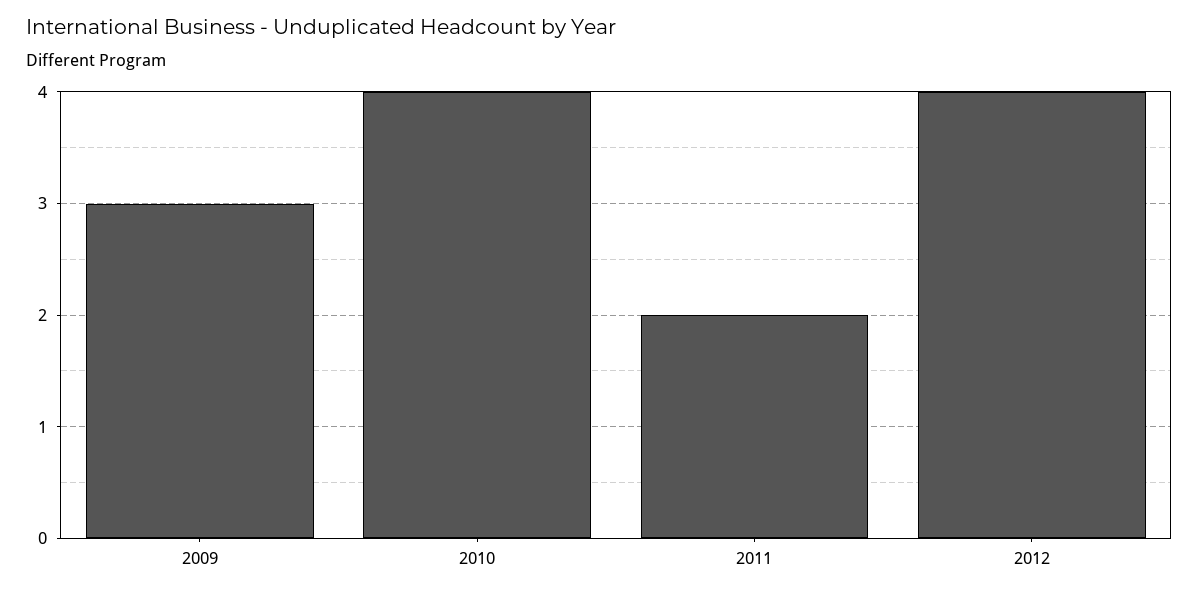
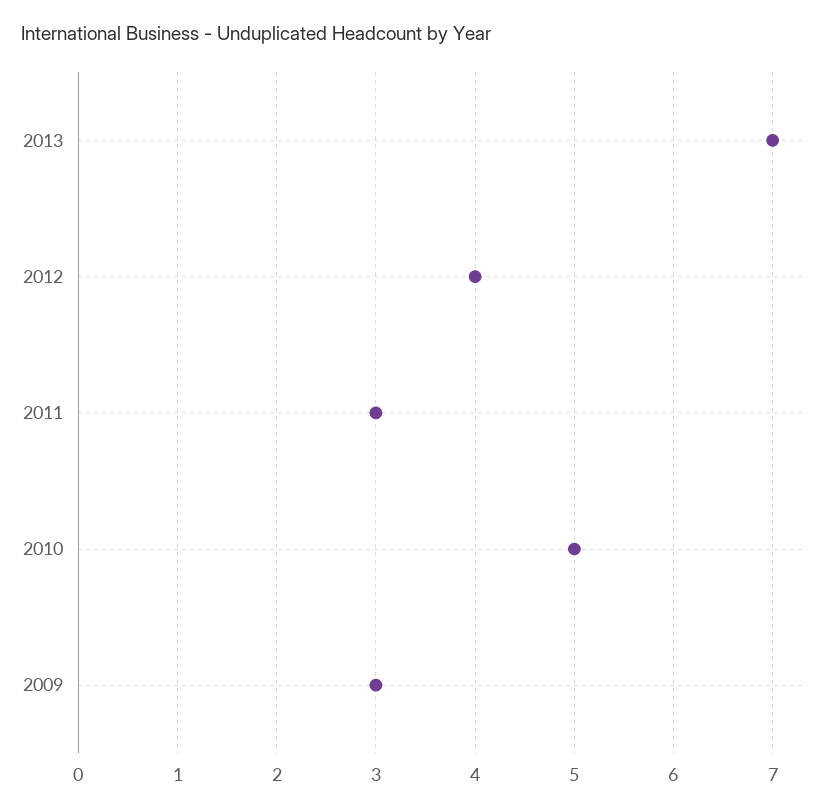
2010: 4 -> 5
2011: 2 -> 3
2013: none -> 7

